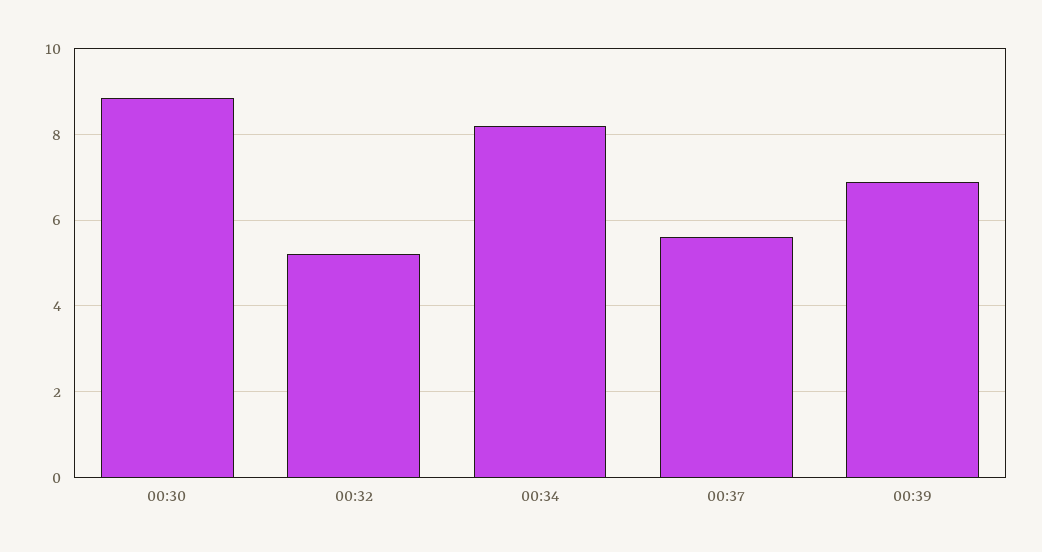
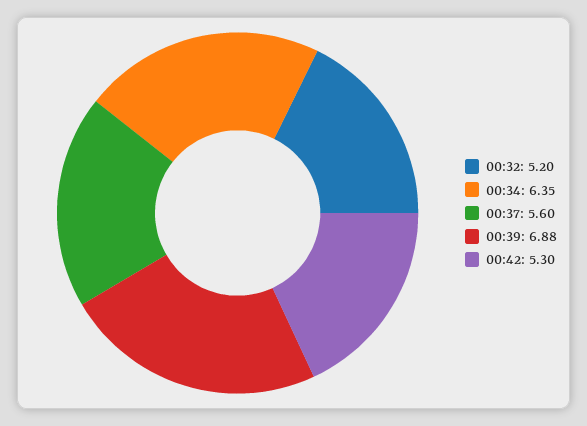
00:30: 8.8 -> none
00:34: 8.2 -> 6.35
00:42: none -> 5.3

